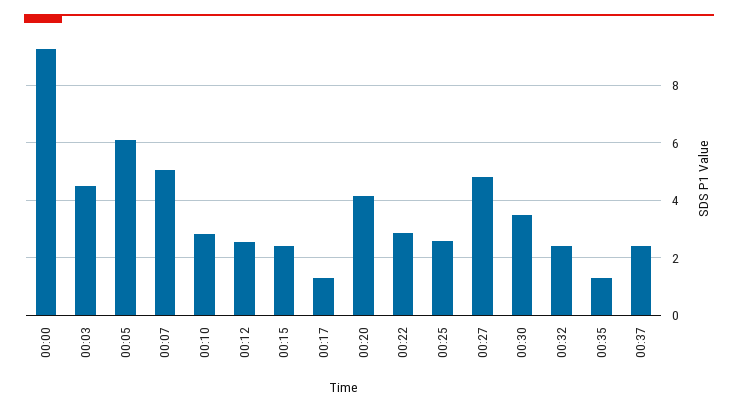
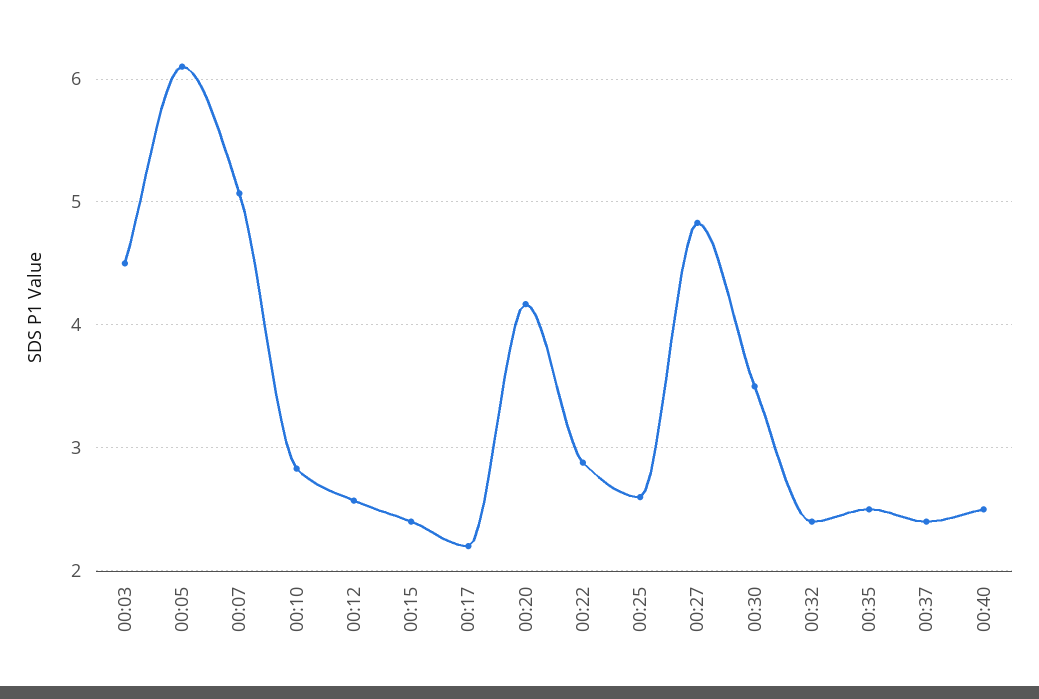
00:00: 9.25 -> none
00:17: 1.25 -> 2.2
00:35: 1.25 -> 2.5
00:40: none -> 2.5

